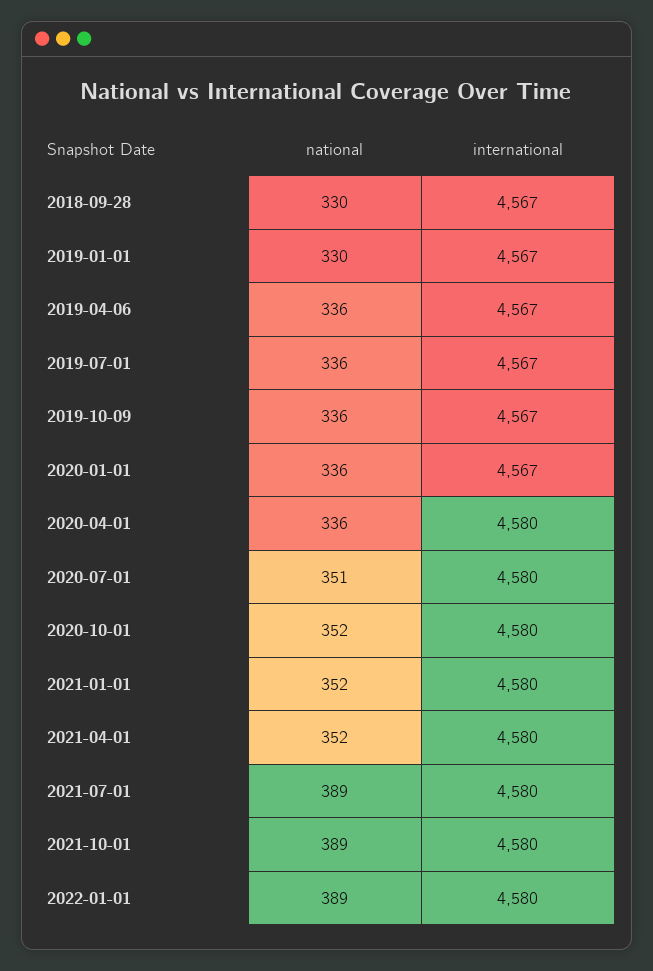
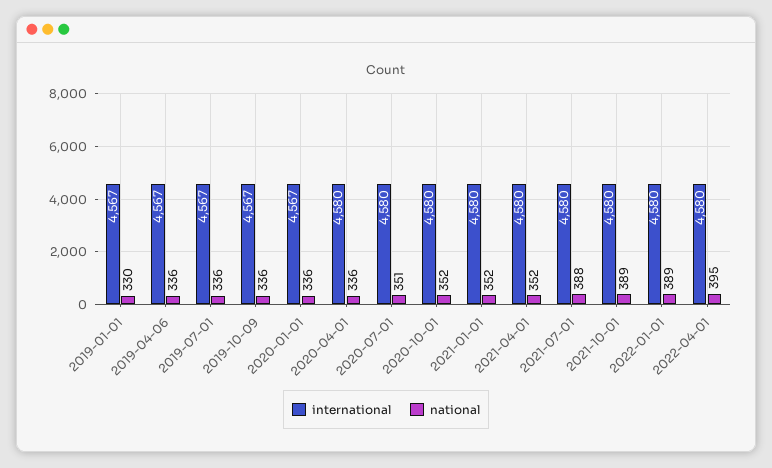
national, 2018-09-28: 330 -> none
international, 2018-09-28: 4567 -> none
national, 2021-07-01: 389 -> 388
international, 2022-04-01: none -> 4580
national, 2022-04-01: none -> 395

